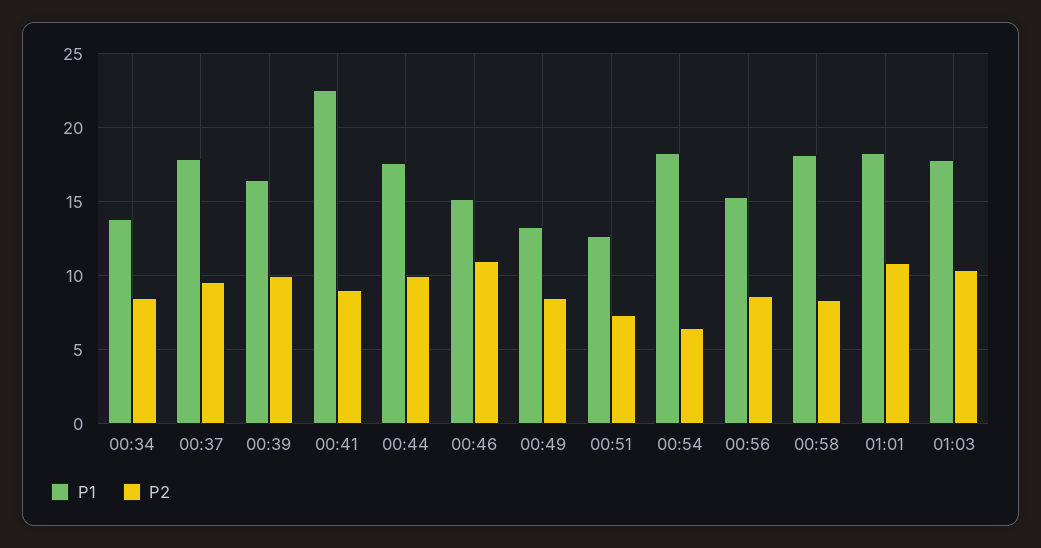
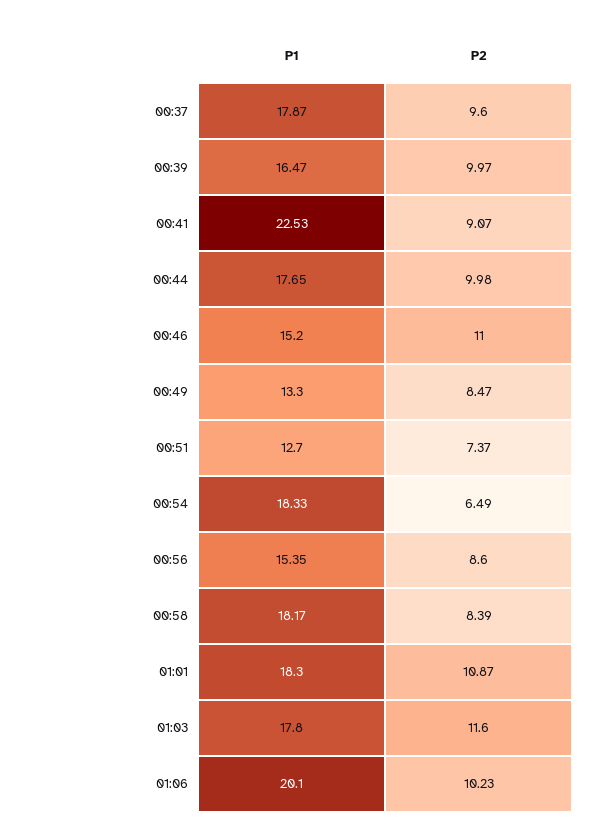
P1, 00:34: 14 -> none
P2, 00:34: 8.5 -> none
P2, 01:03: 10.5 -> 11.6
P1, 01:06: none -> 20.1
P2, 01:06: none -> 10.23

